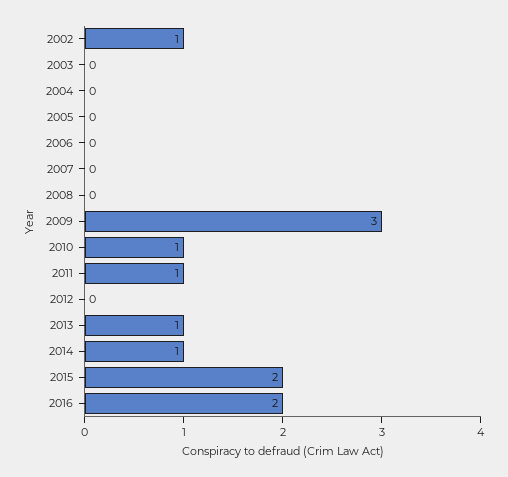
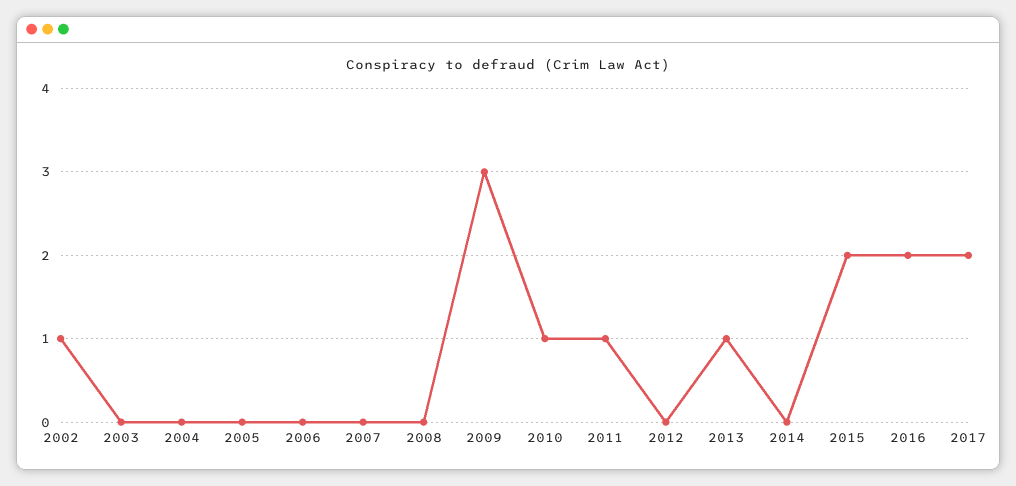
2014: 1 -> 0
2017: none -> 2

